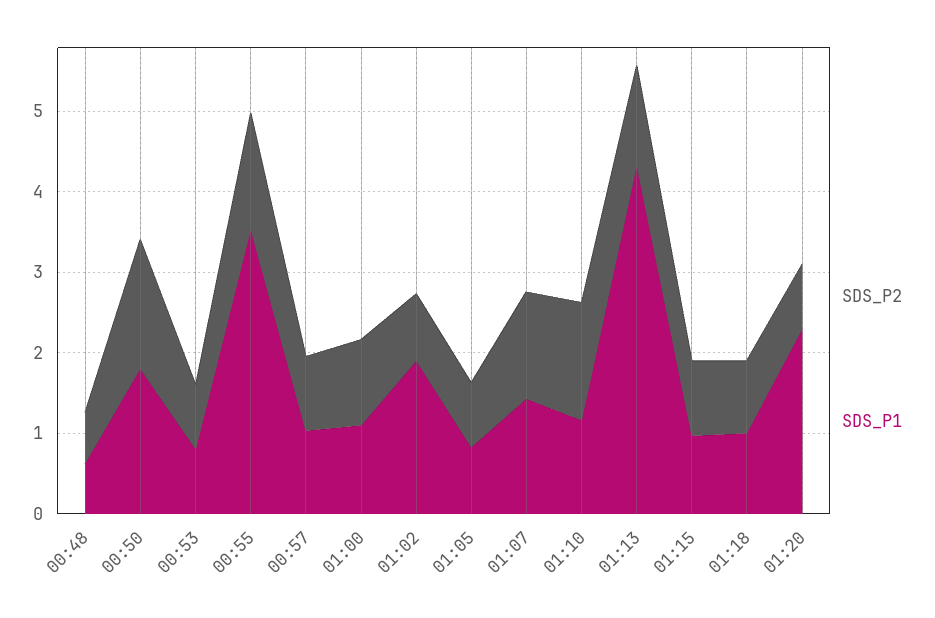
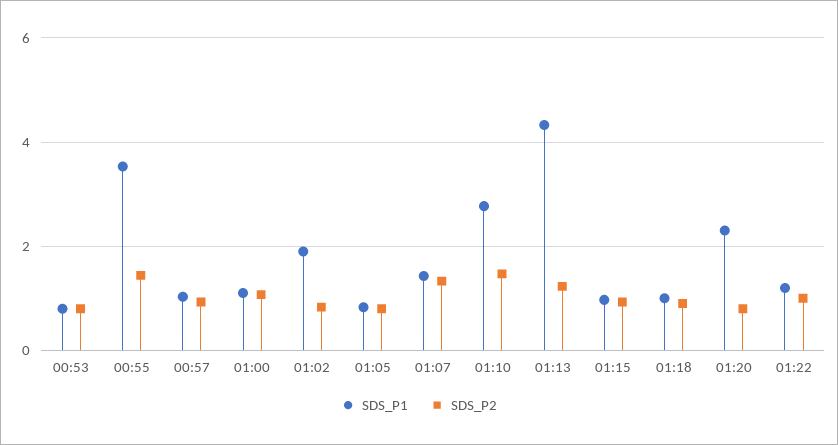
SDS_P2, 00:48: 0.6 -> none
SDS_P1, 00:48: 0.6 -> none
SDS_P2, 00:50: 1.6 -> none
SDS_P1, 00:50: 1.8 -> none
SDS_P1, 01:10: 1.2 -> 2.8
SDS_P1, 01:22: none -> 1.2
SDS_P2, 01:22: none -> 1

